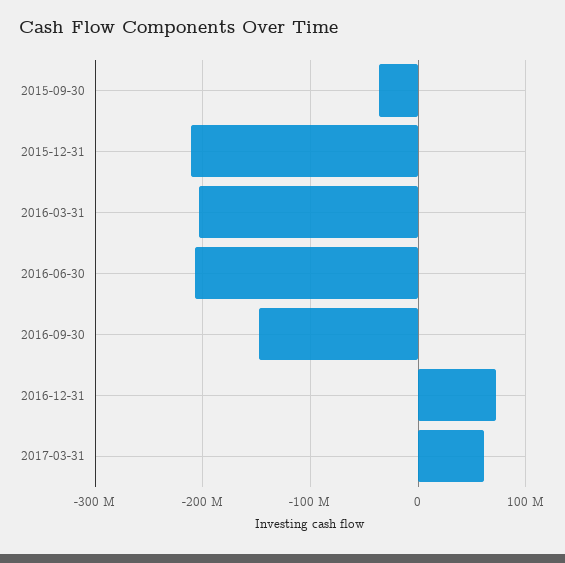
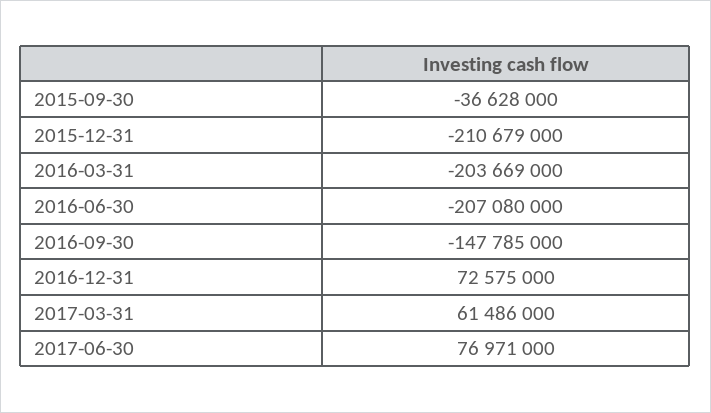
2017-06-30: none -> 76971000

